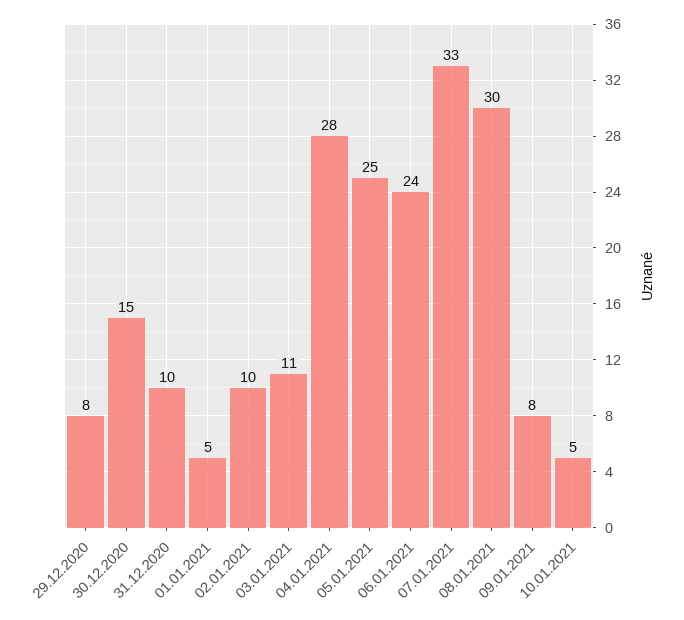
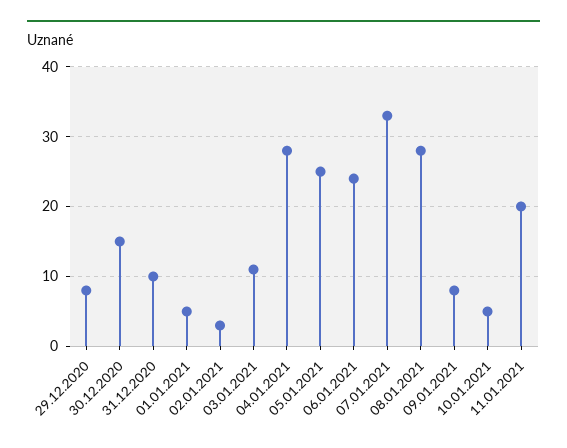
02.01.2021: 10 -> 3
08.01.2021: 30 -> 28
11.01.2021: none -> 20

